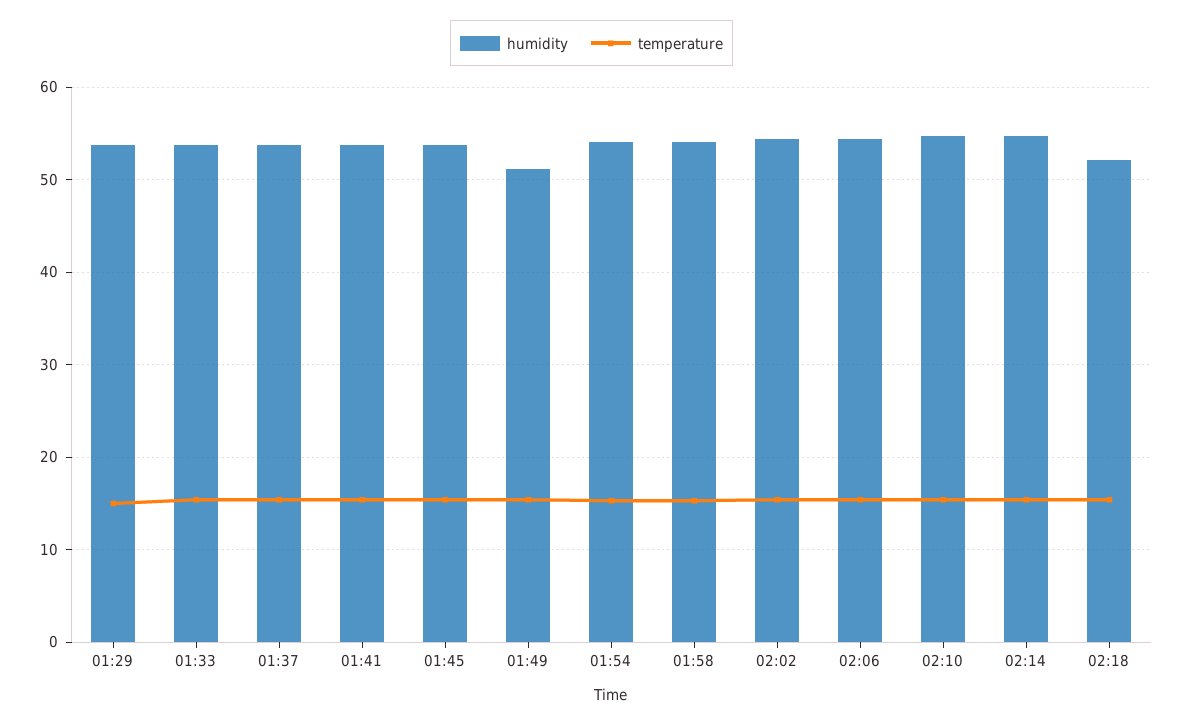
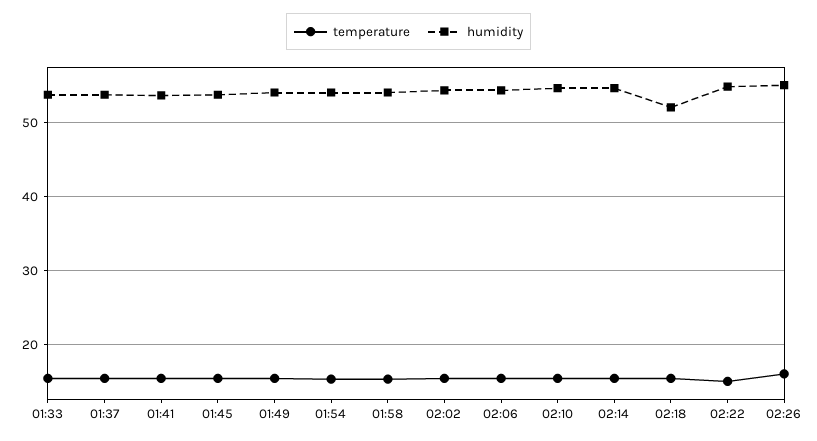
humidity, 01:29: 54 -> none
temperature, 01:29: 15 -> none
humidity, 01:49: 51 -> 54
temperature, 02:22: none -> 15
humidity, 02:22: none -> 55
temperature, 02:26: none -> 16
humidity, 02:26: none -> 55

